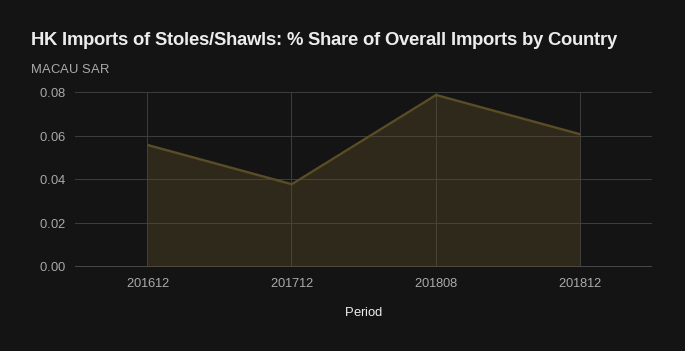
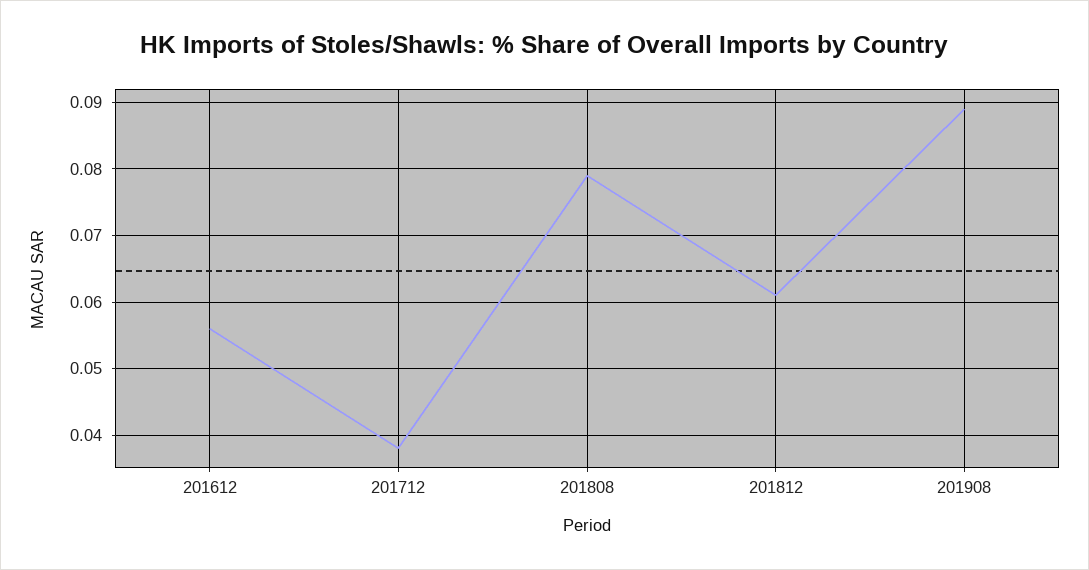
201908: none -> 0.089

